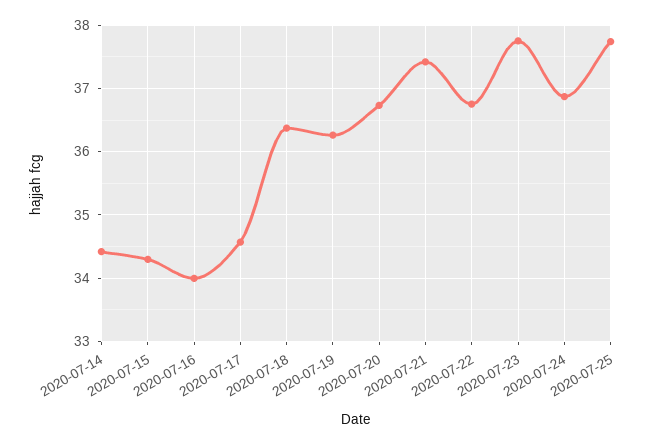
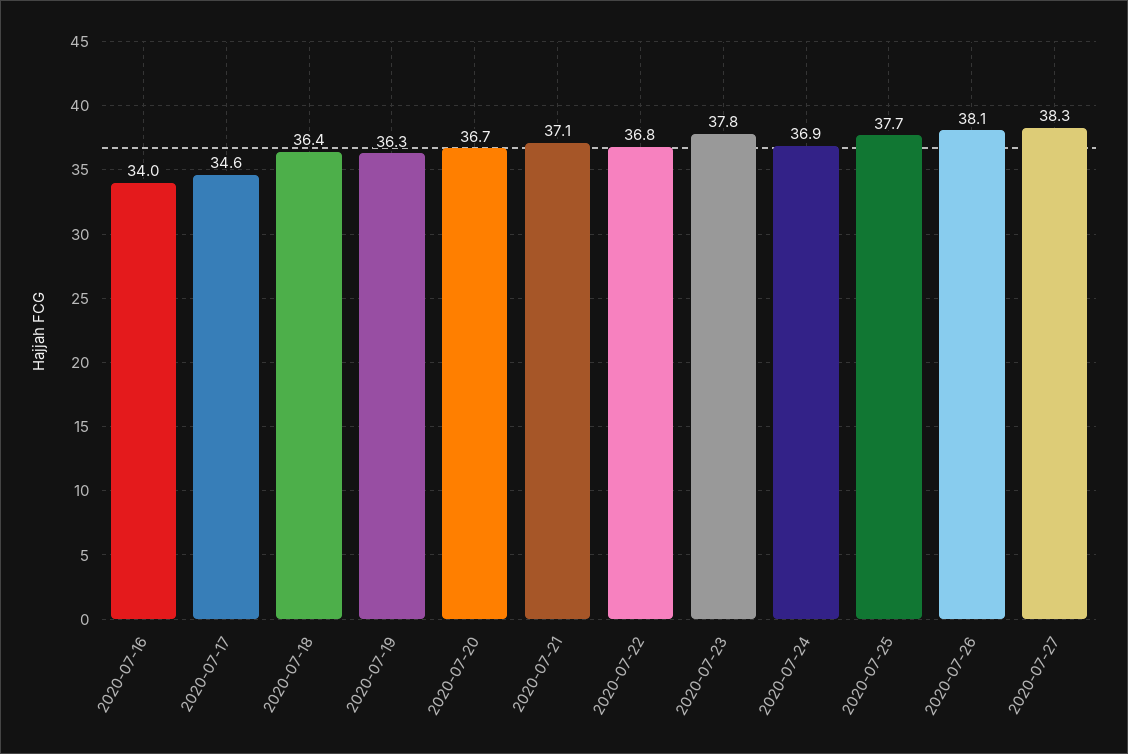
2020-07-14: 34.4 -> none
2020-07-15: 34.3 -> none
2020-07-21: 37.4 -> 37.1
2020-07-26: none -> 38.1
2020-07-27: none -> 38.3

